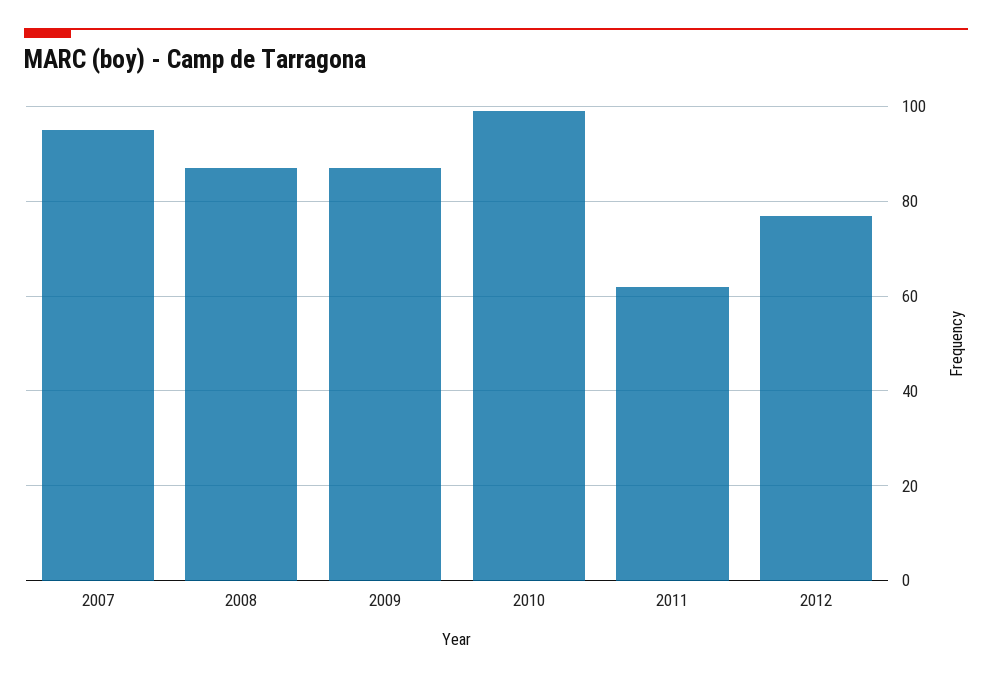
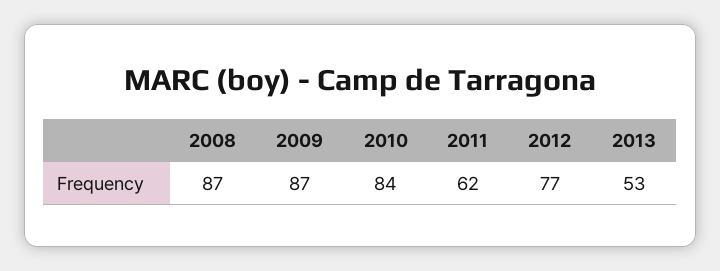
2007: 95 -> none
2010: 100 -> 84
2013: none -> 53

